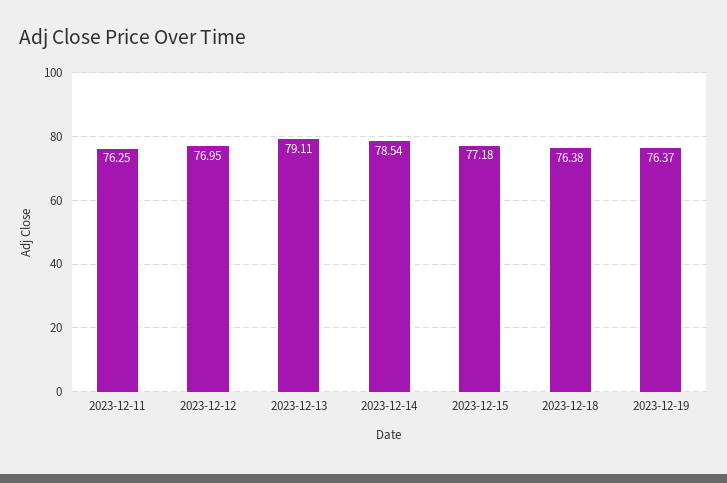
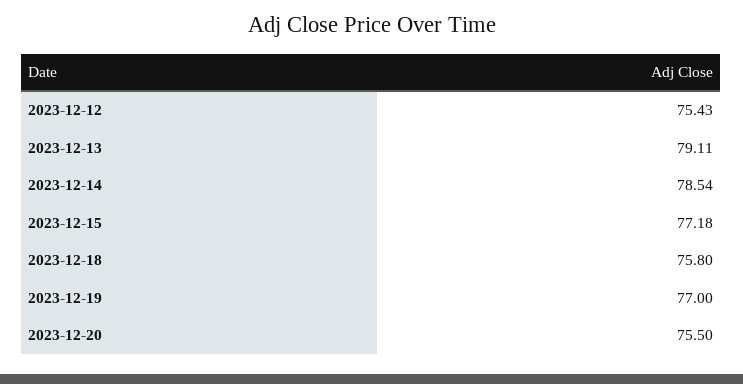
2023-12-11: 76.25 -> none
2023-12-12: 76.95 -> 75.43
2023-12-18: 76.38 -> 75.8
2023-12-19: 76.37 -> 77
2023-12-20: none -> 75.5

